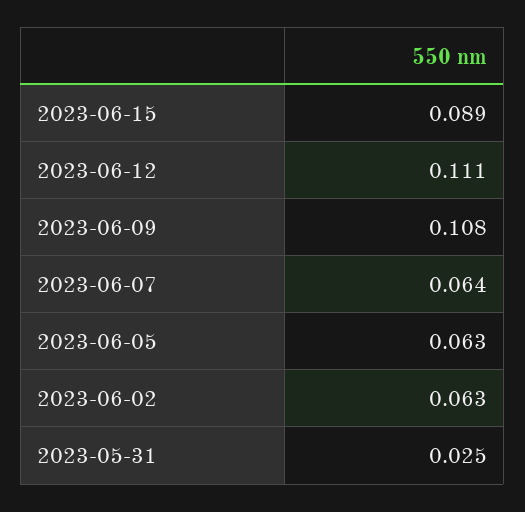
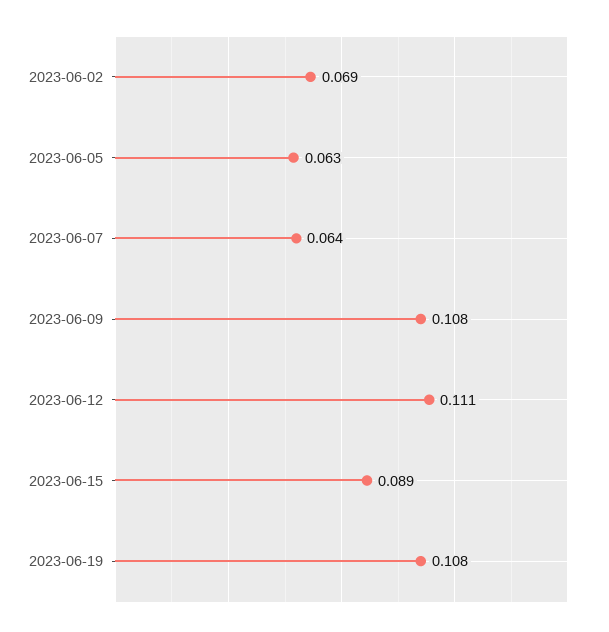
2023-06-02: 0.063 -> 0.069
2023-05-31: 0.025 -> none
2023-06-19: none -> 0.108

